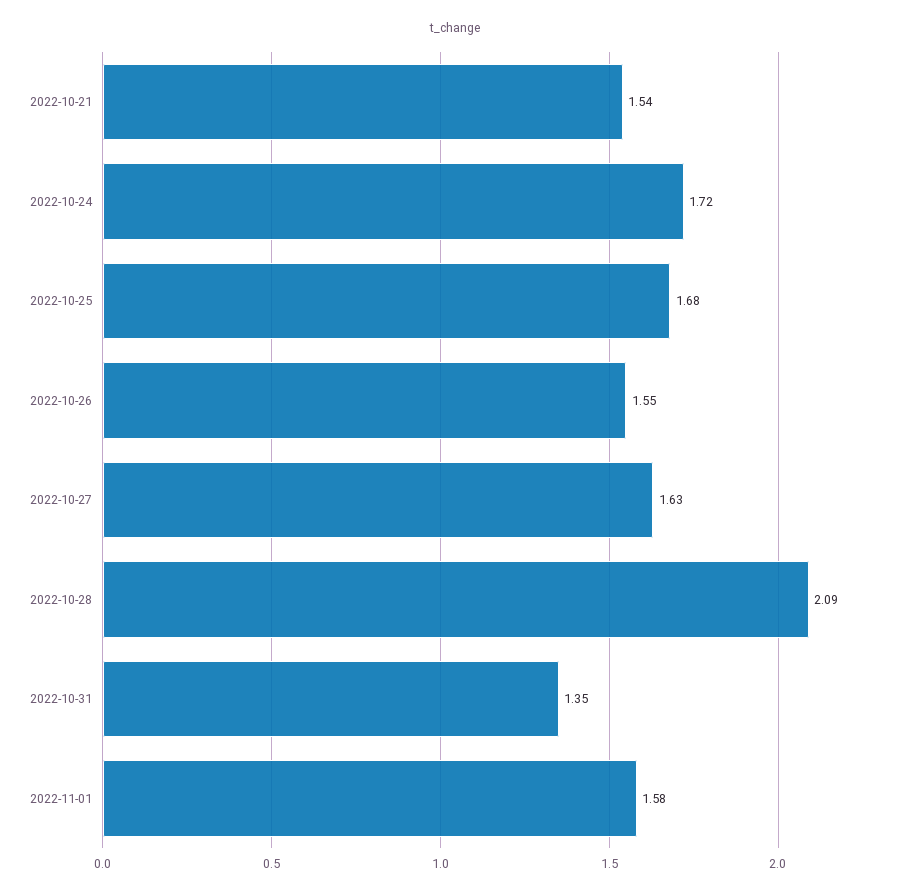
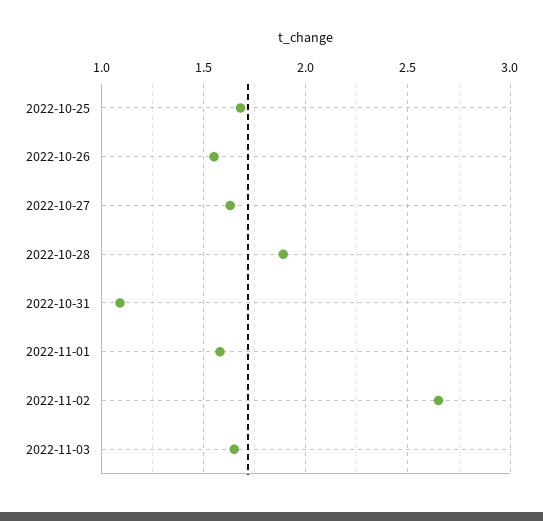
2022-10-21: 1.54 -> none
2022-10-24: 1.72 -> none
2022-10-28: 2.09 -> 1.9
2022-10-31: 1.35 -> 1.1
2022-11-02: none -> 2.65
2022-11-03: none -> 1.65

